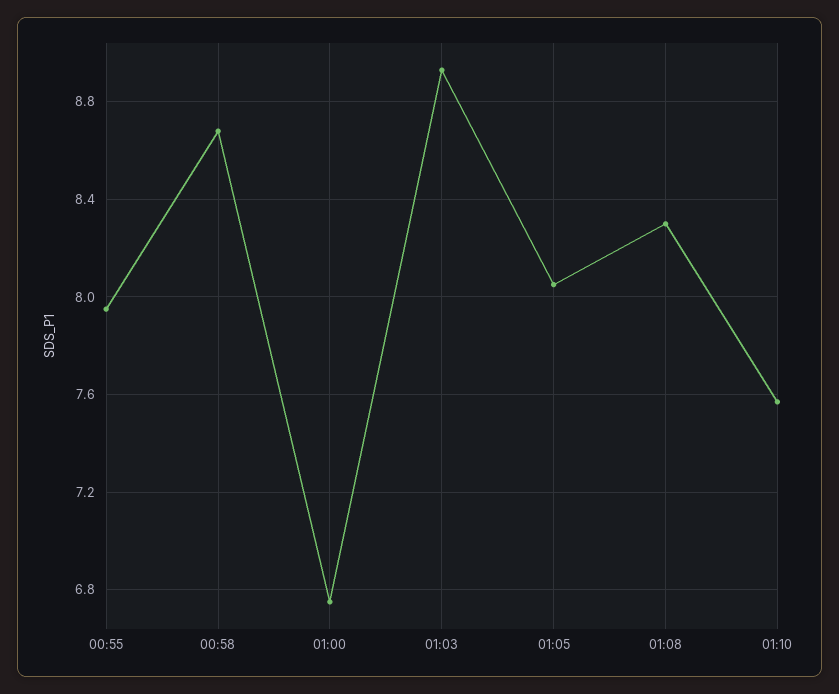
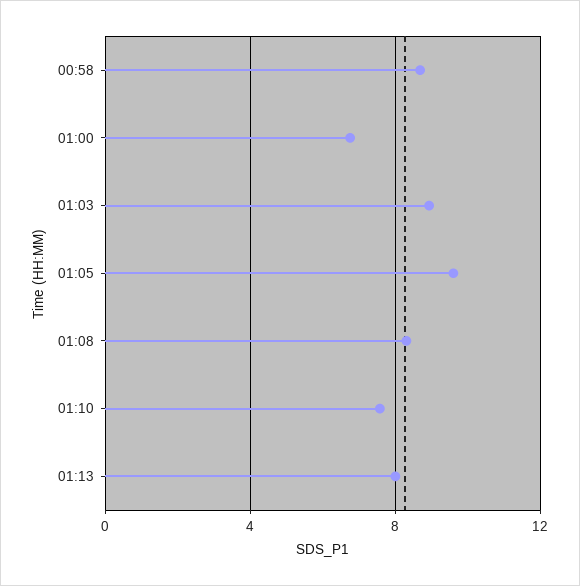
00:55: 7.95 -> none
01:05: 8.05 -> 9.5
01:13: none -> 8

